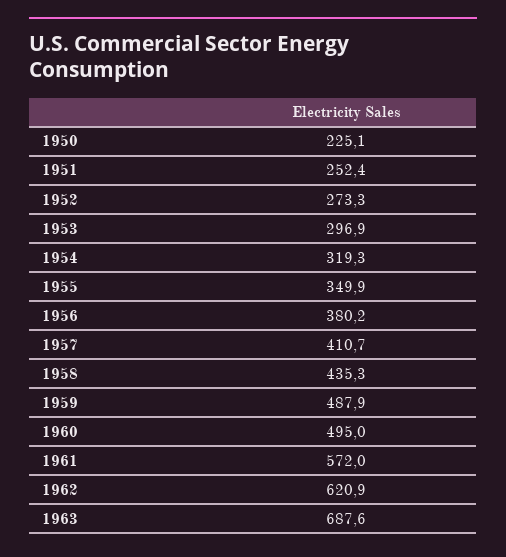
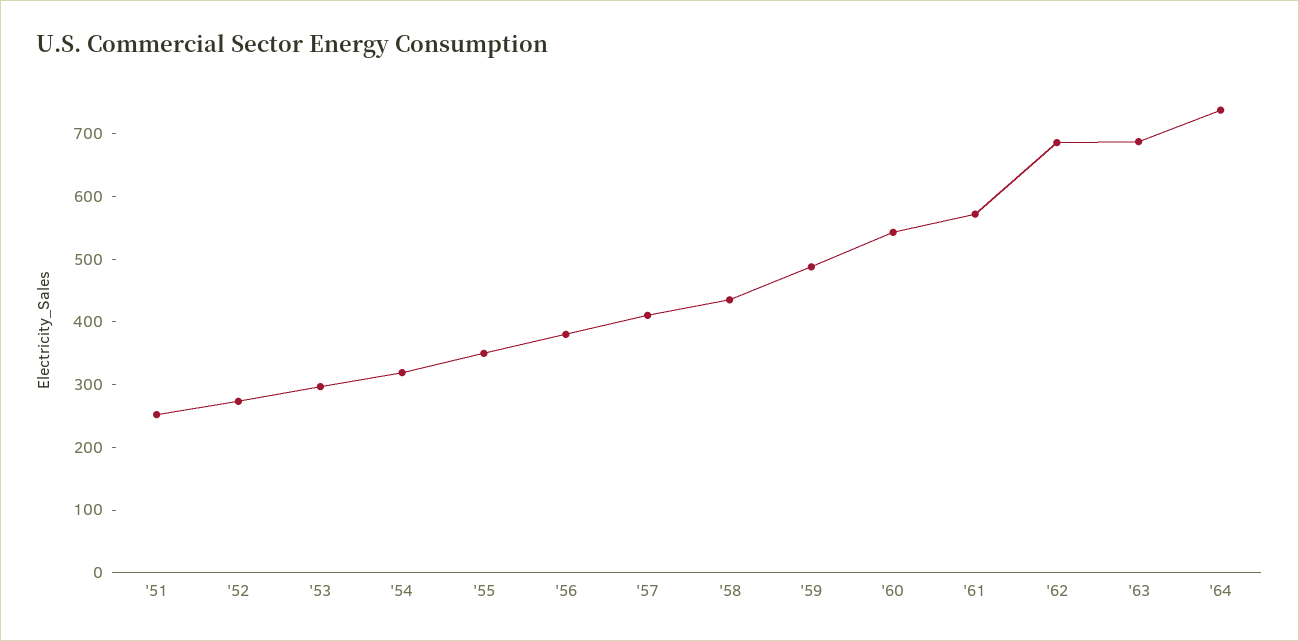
1950: 225.1 -> none
1960: 495 -> 540
1962: 620.9 -> 680
'64: none -> 740

